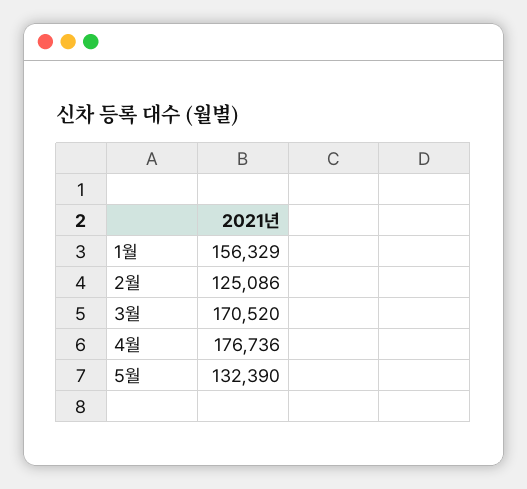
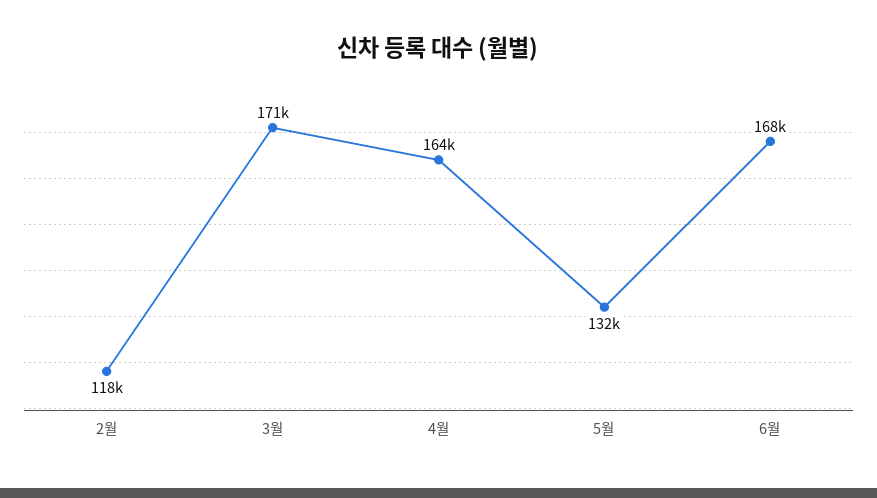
1월: 156329 -> none
2월: 125086 -> 118000
4월: 176736 -> 164000
6월: none -> 168000

